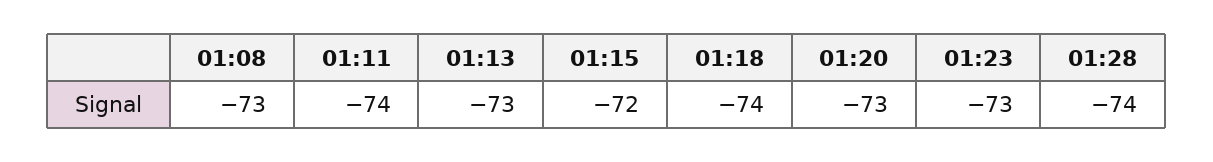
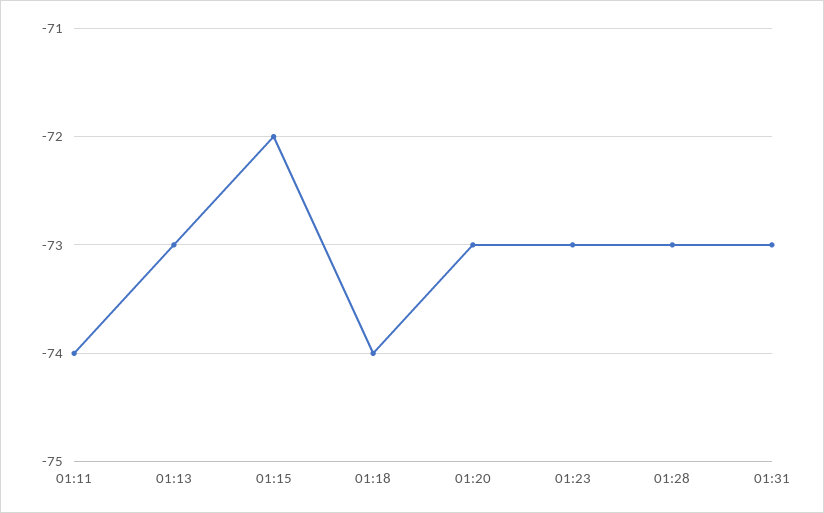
01:08: -73 -> none
01:28: -74 -> -73
01:31: none -> -73

